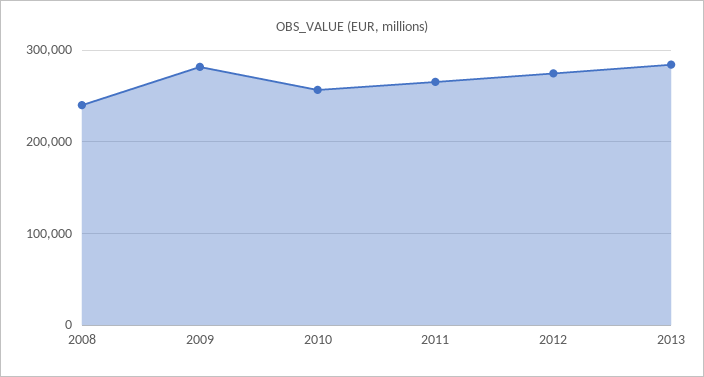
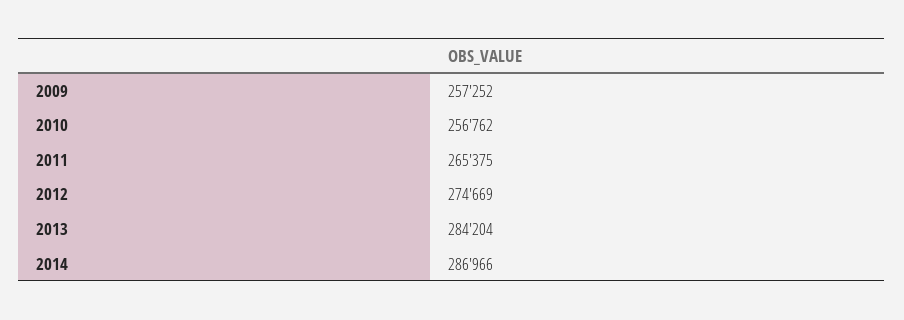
2008: 240000 -> none
2009: 280000 -> 257252
2014: none -> 286966

